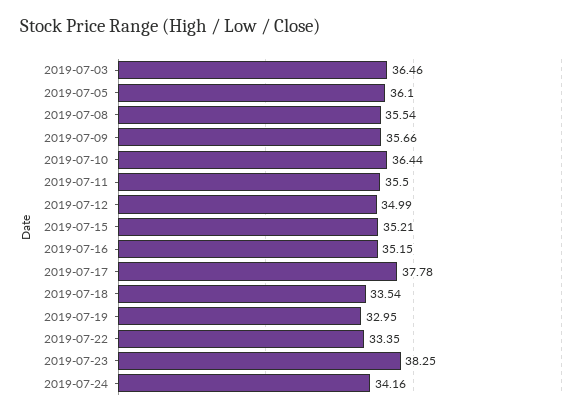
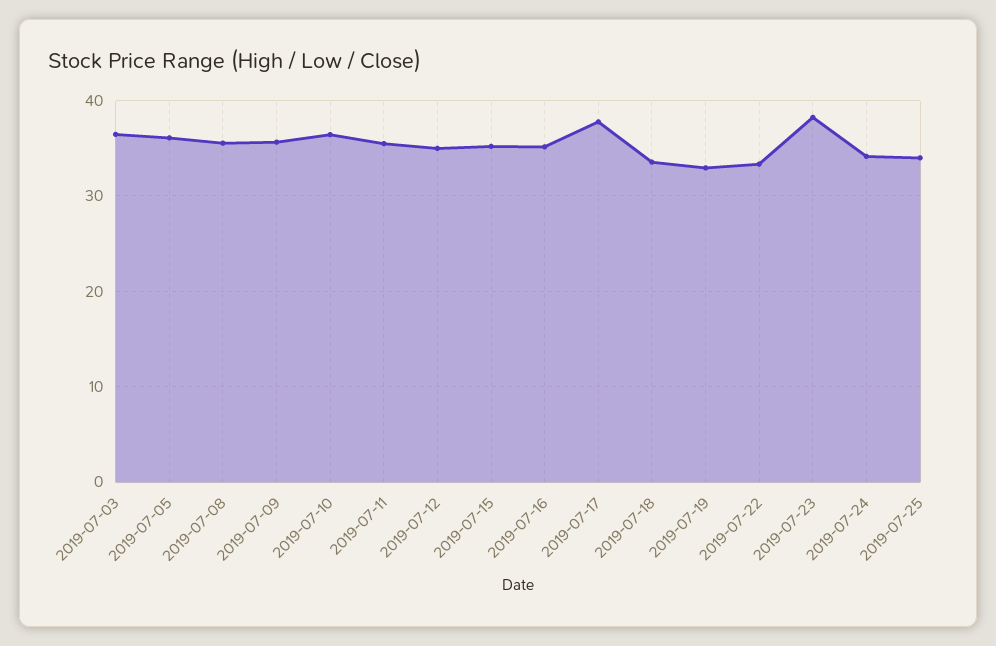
2019-07-25: none -> 34

